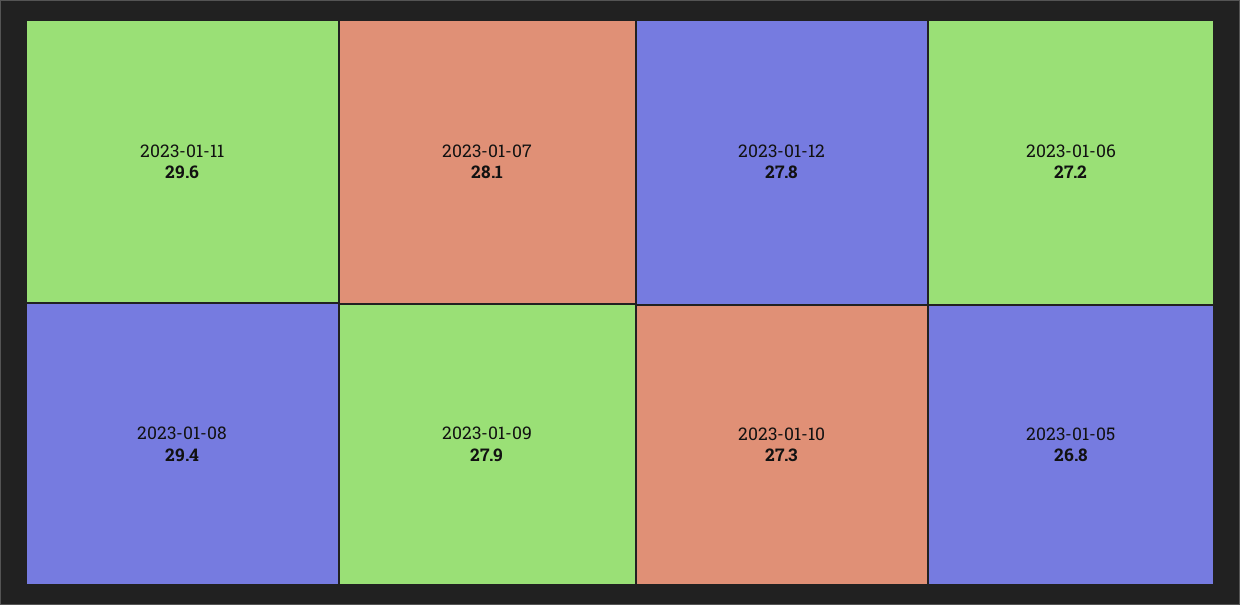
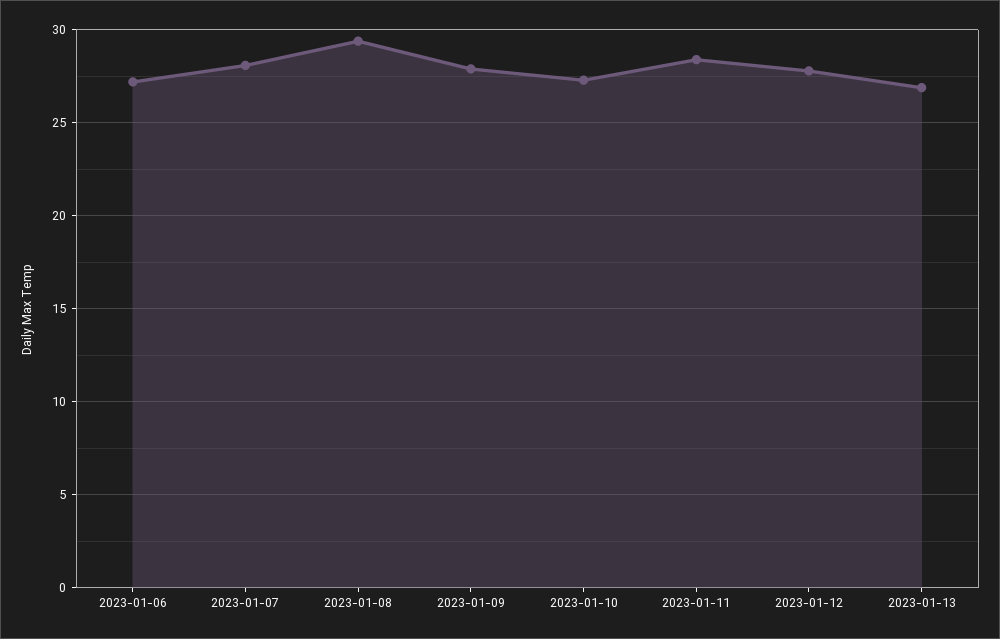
2023-01-11: 29.6 -> 28.5
2023-01-05: 26.8 -> none
2023-01-13: none -> 27

